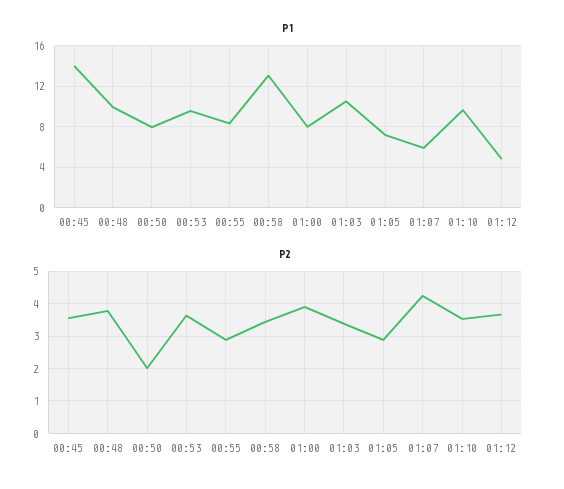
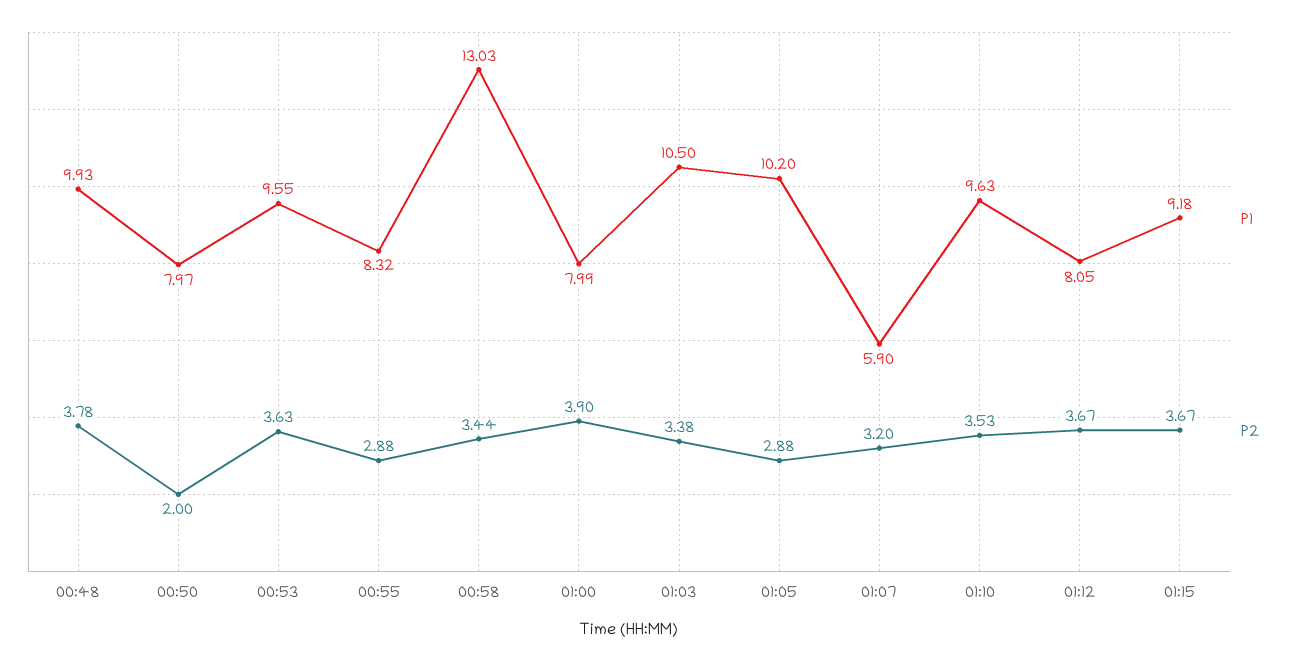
P1, 00:45: 14 -> none
P1, 01:05: 7 -> 10.2
P1, 01:12: 5 -> 8.05
P2, 00:45: 3.6 -> none
P2, 01:07: 4.2 -> 3.2
P1, 01:15: none -> 9.18
P2, 01:15: none -> 3.67

